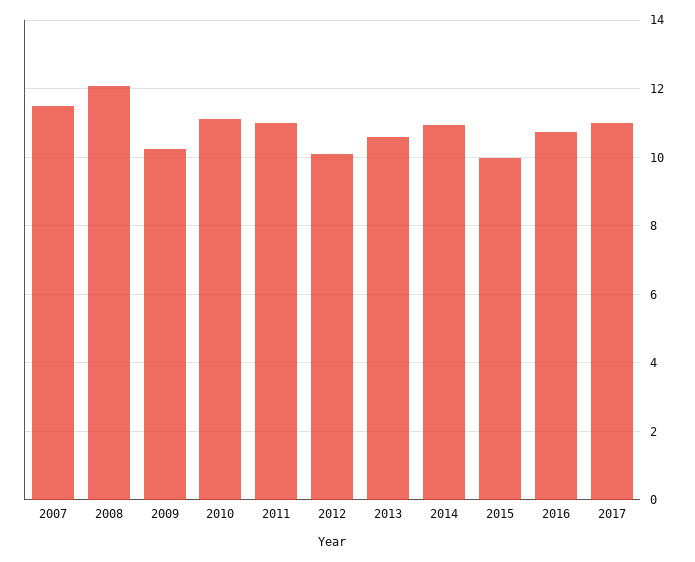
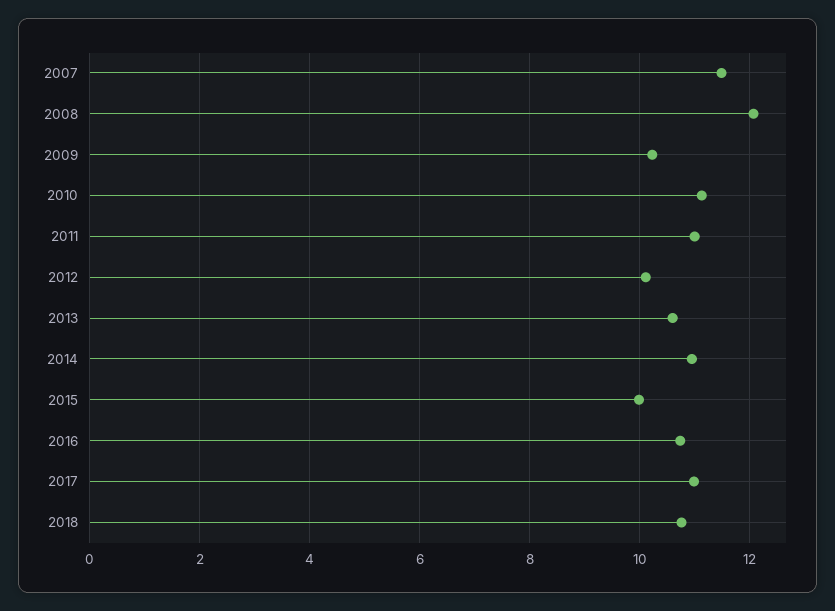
2018: none -> 10.8

